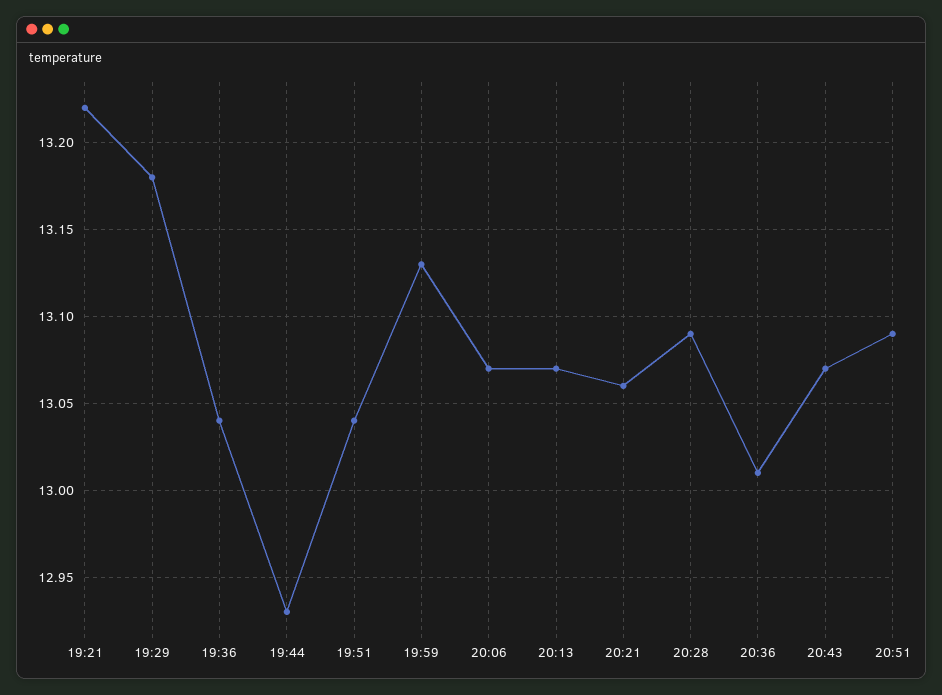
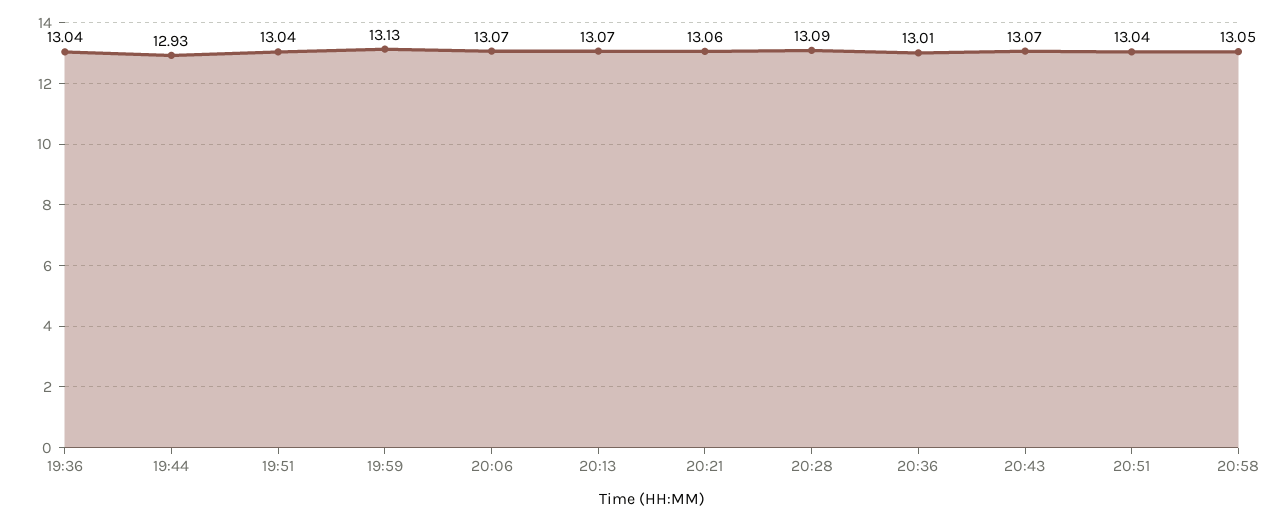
19:21: 13.22 -> none
19:29: 13.18 -> none
20:51: 13.09 -> 13.04
20:58: none -> 13.05

